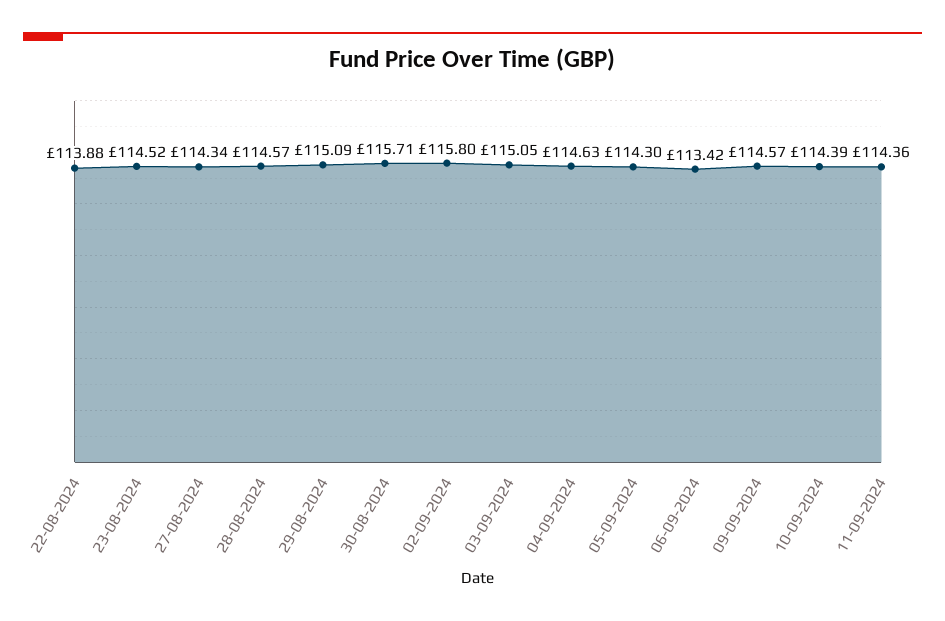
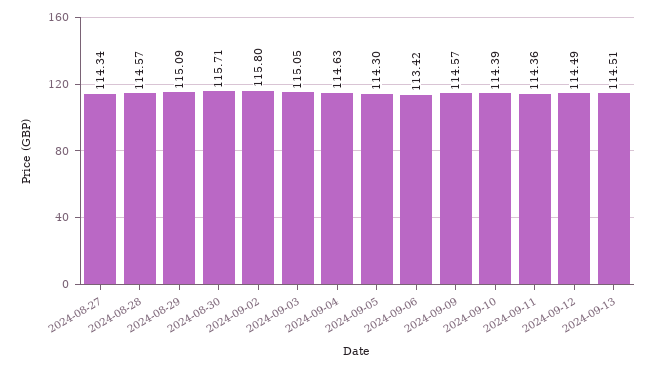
22-08-2024: 113.88 -> none
23-08-2024: 114.52 -> none
2024-09-12: none -> 114.49
2024-09-13: none -> 114.51

